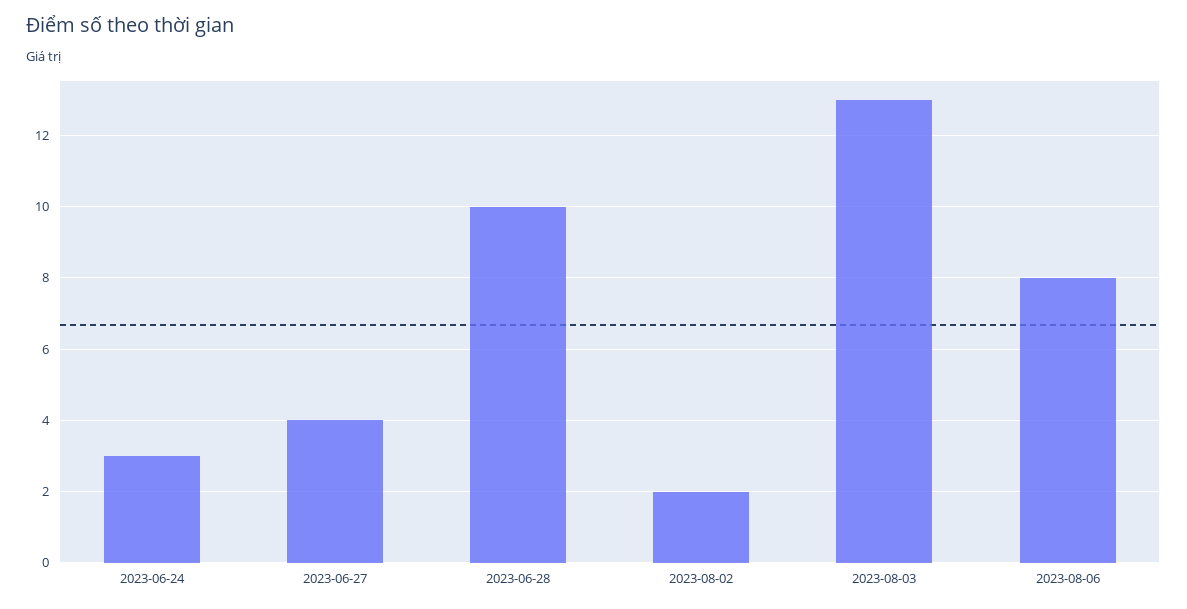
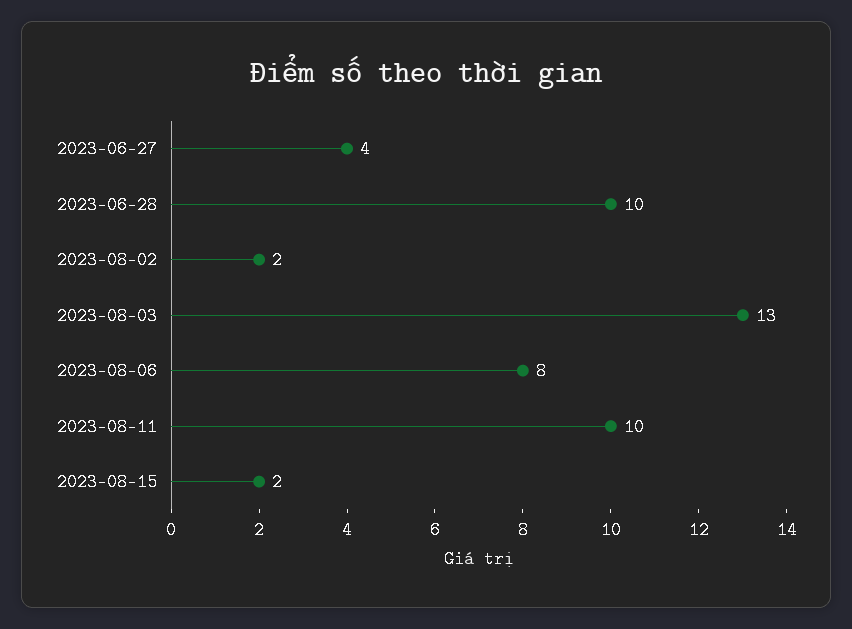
2023-06-24: 3 -> none
2023-08-11: none -> 10
2023-08-15: none -> 2

